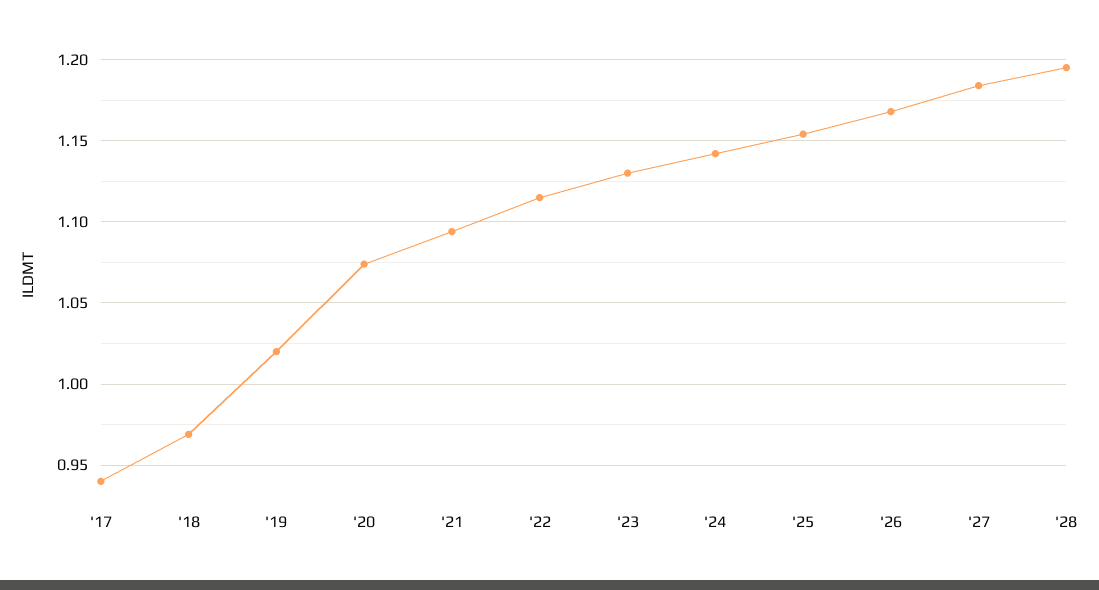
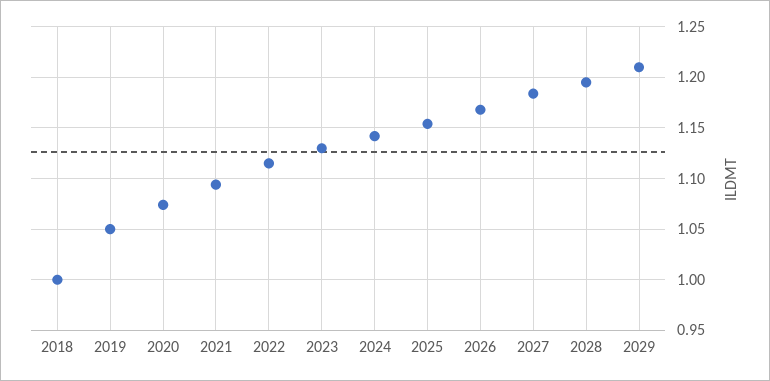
'17: 0.94 -> none
'18: 0.97 -> 1
'19: 1.02 -> 1.05
2029: none -> 1.21

